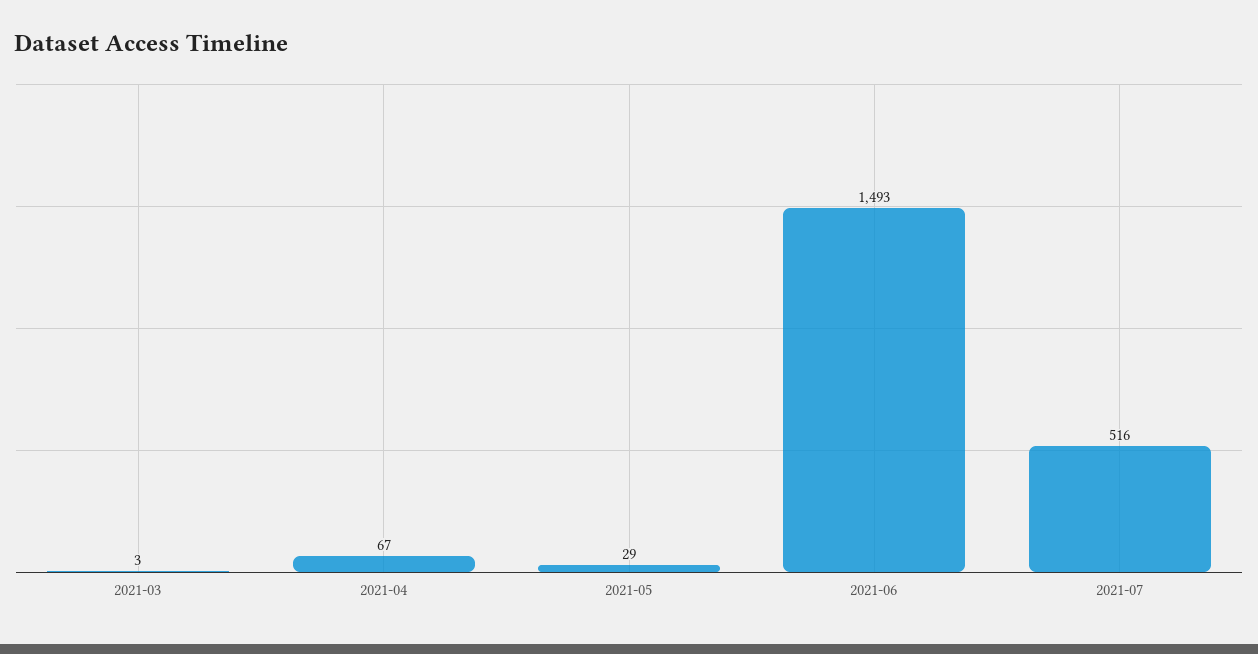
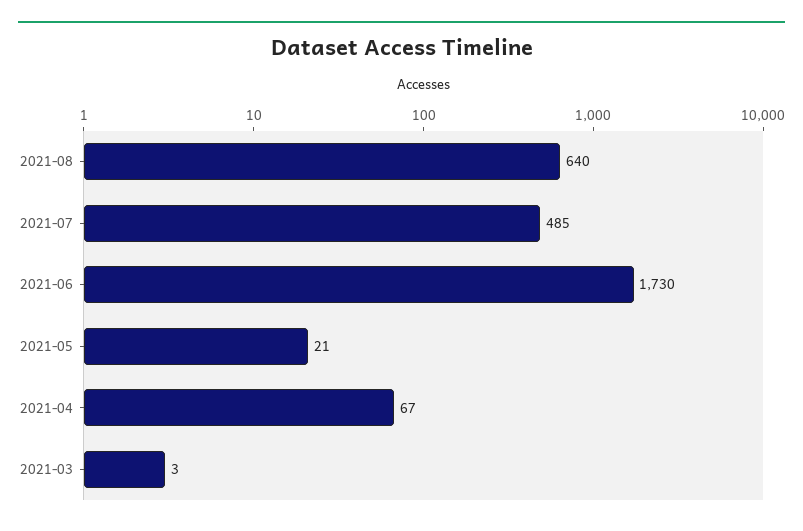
2021-05: 29 -> 21
2021-06: 1493 -> 1730
2021-07: 516 -> 485
2021-08: none -> 640

